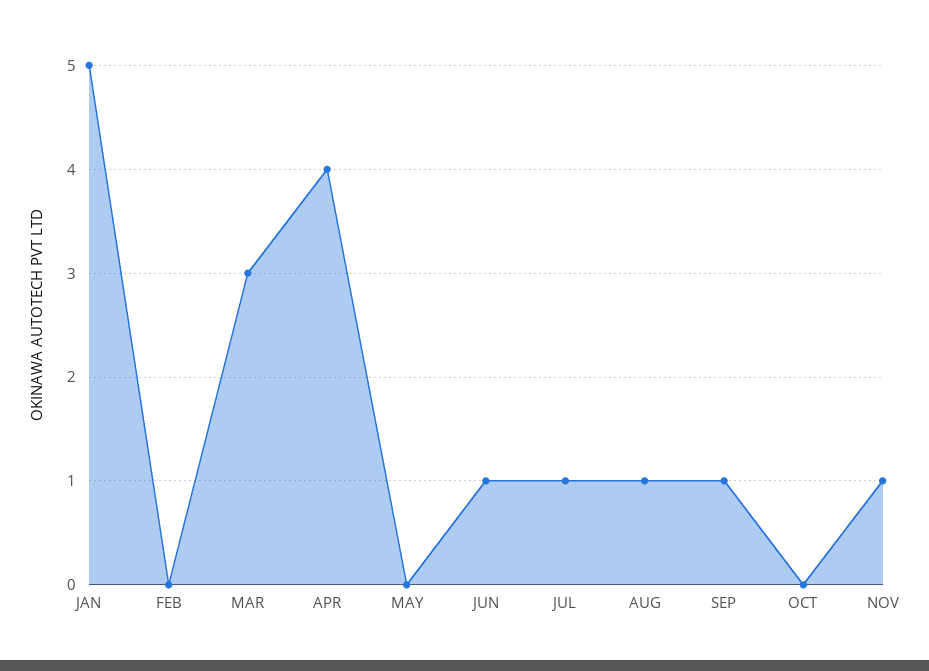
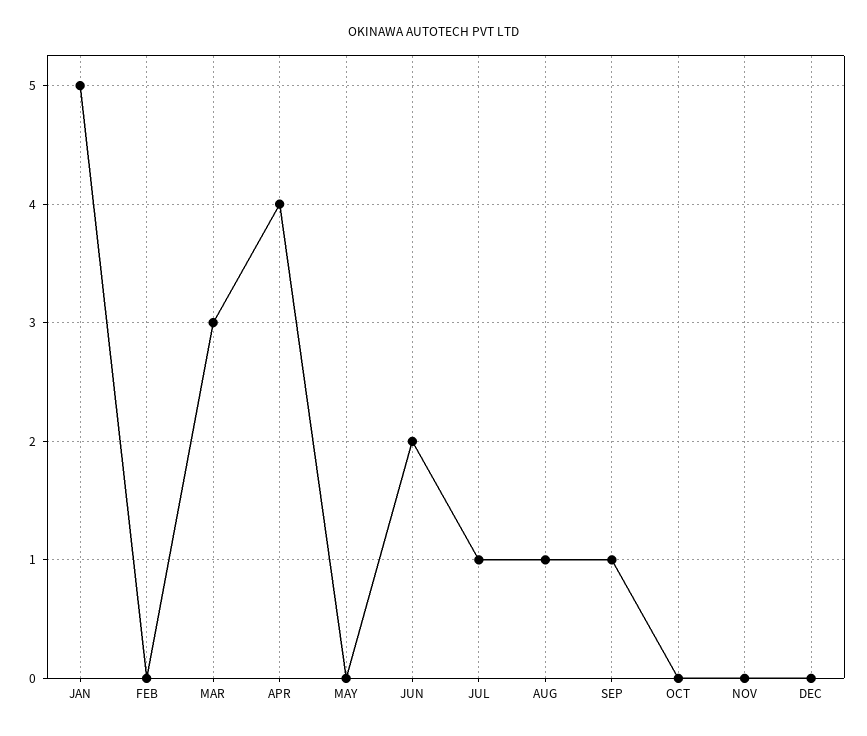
JUN: 1 -> 2
NOV: 1 -> 0
DEC: none -> 0

